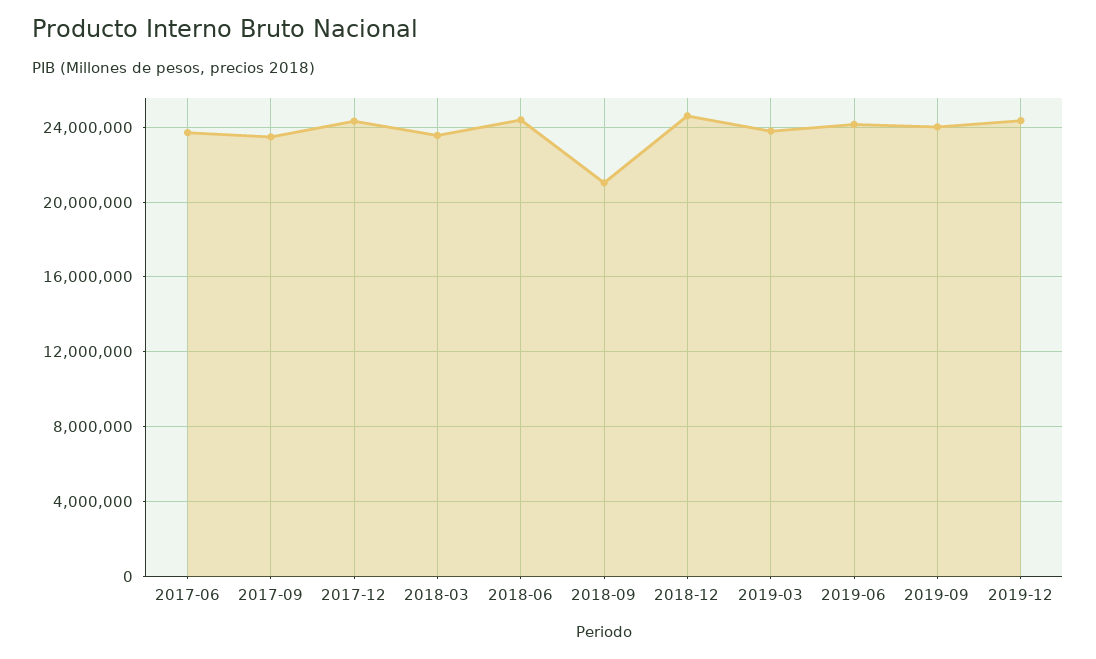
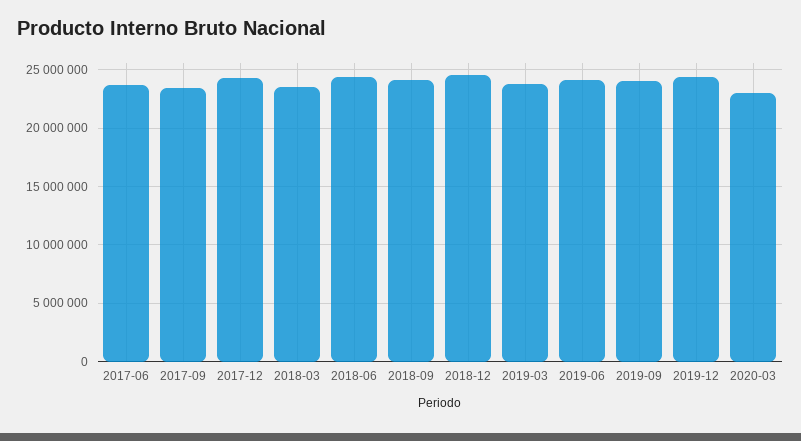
2018-09: 21000000 -> 24000000
2020-03: none -> 23000000

